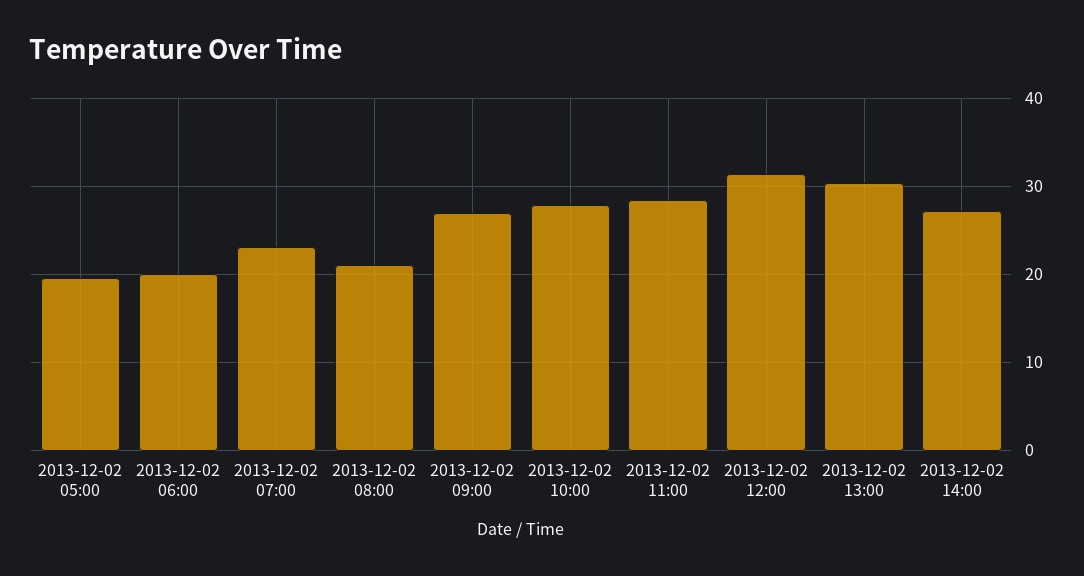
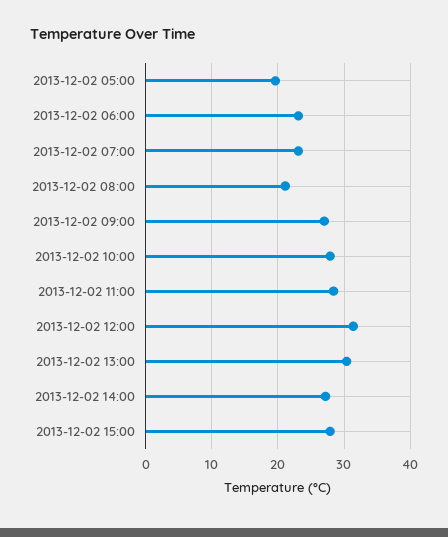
2013-12-02 06:00: 20 -> 23
2013-12-02 15:00: none -> 28

